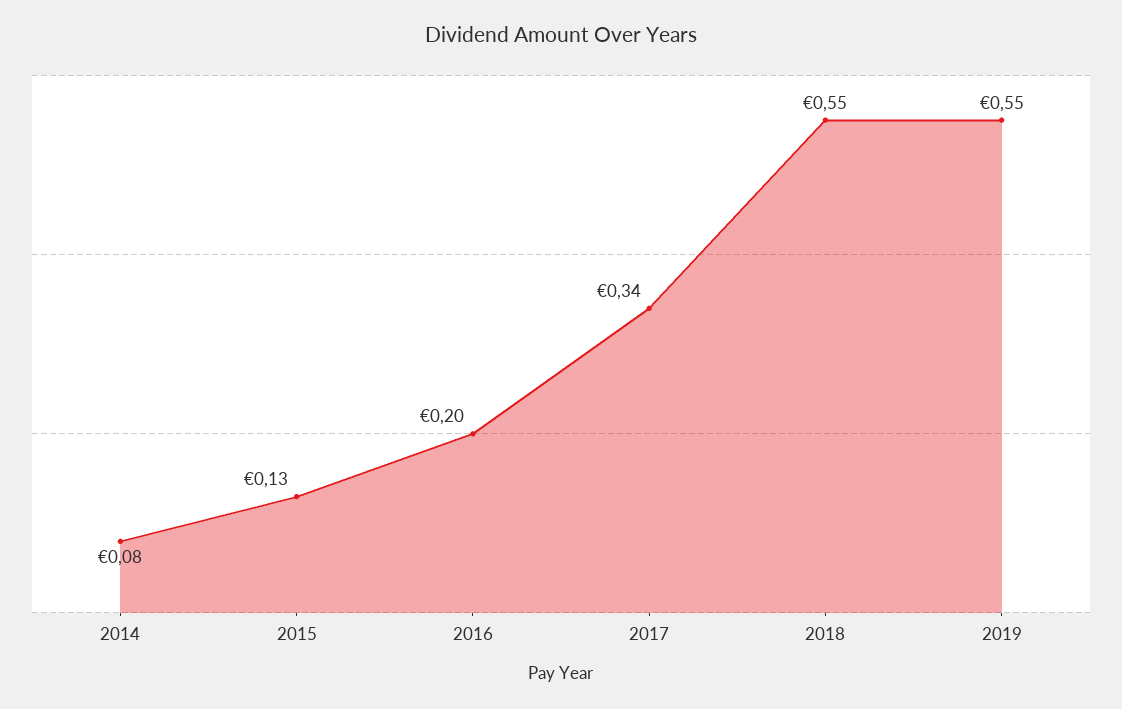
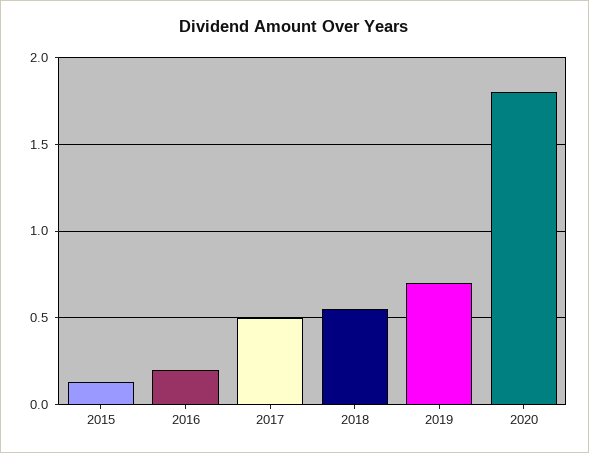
2014: 0.08 -> none
2017: 0.34 -> 0.5
2019: 0.55 -> 0.7
2020: none -> 1.8

